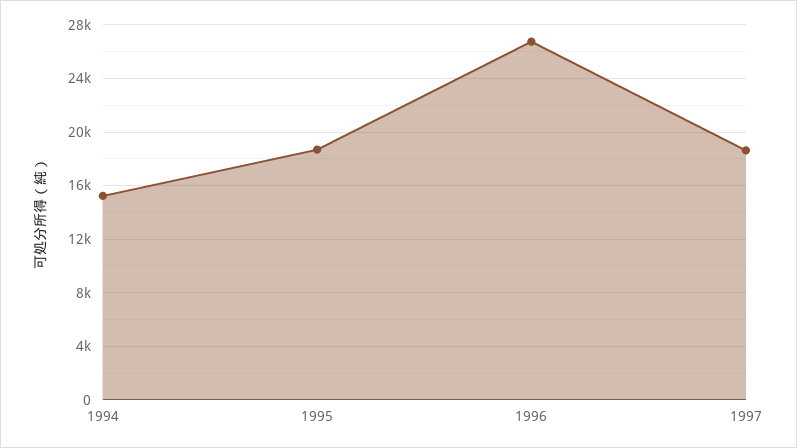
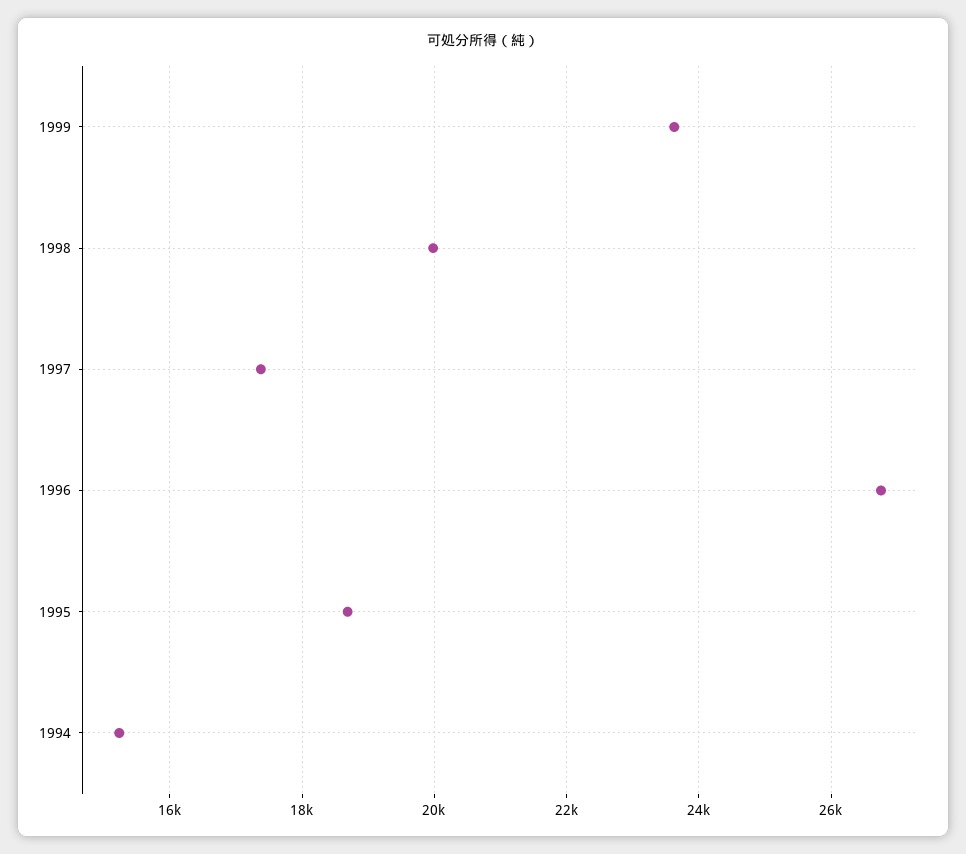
1997: 18500 -> 17400
1999: none -> 23600
1998: none -> 20000

